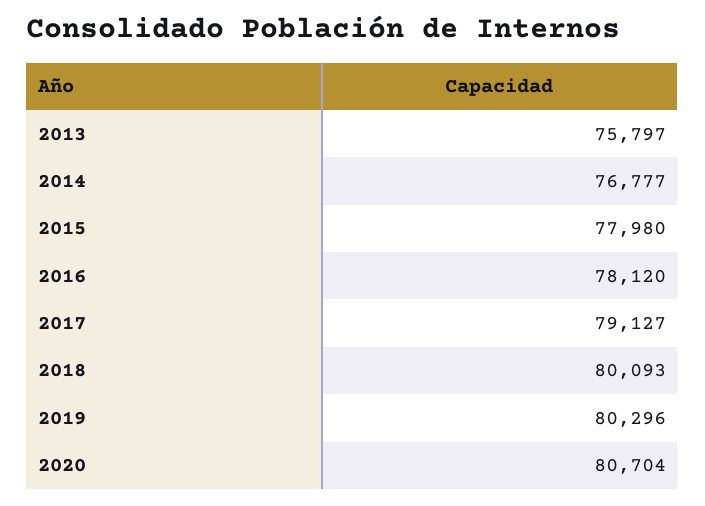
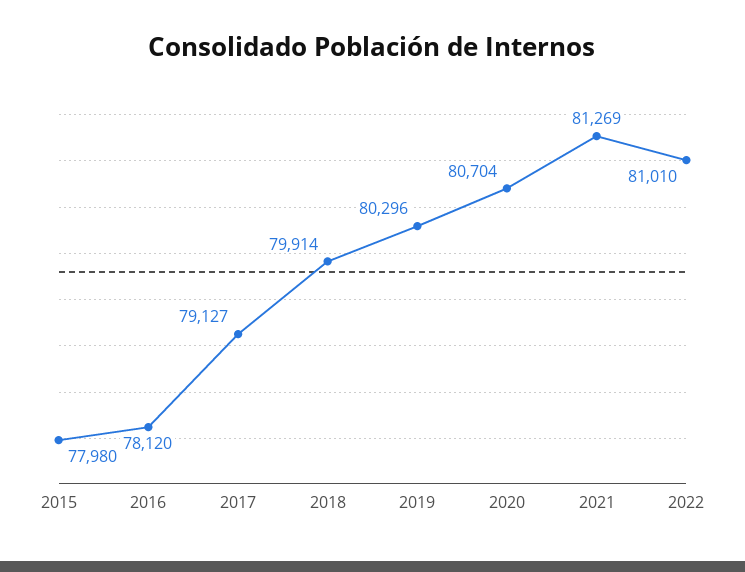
2013: 75797 -> none
2014: 76777 -> none
2018: 80093 -> 79914
2021: none -> 81269
2022: none -> 81010

